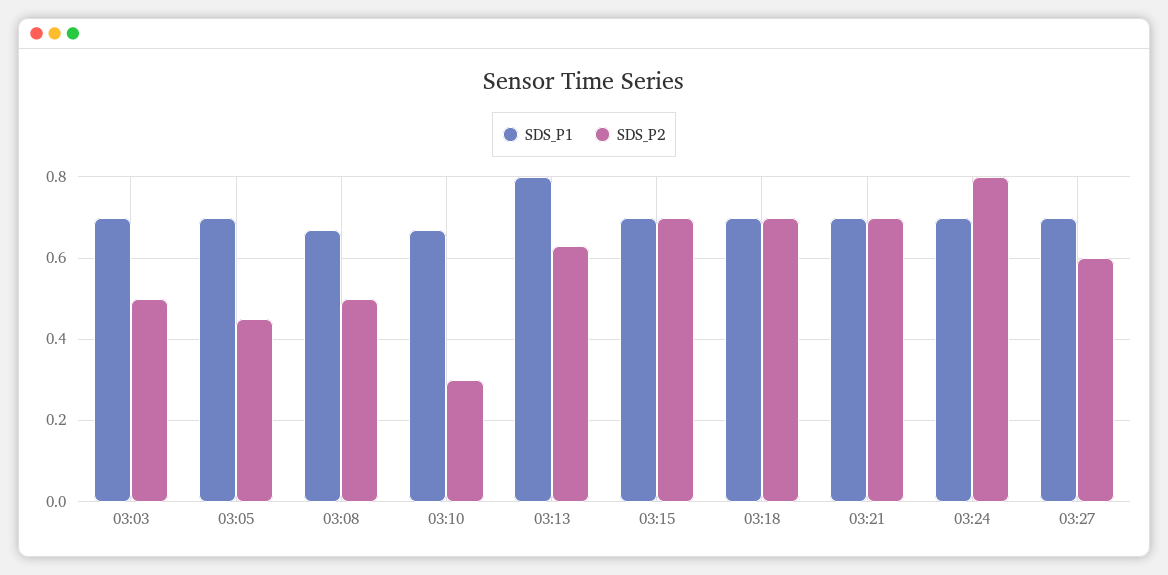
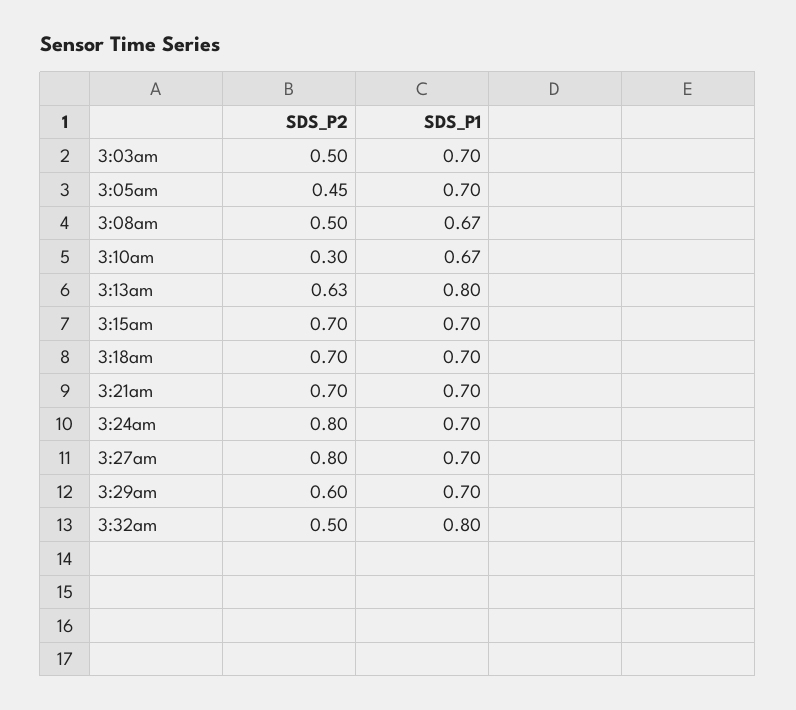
SDS_P2, 03:27: 0.6 -> 0.8
SDS_P2, 3:29am: none -> 0.6
SDS_P1, 3:29am: none -> 0.7
SDS_P2, 3:32am: none -> 0.5
SDS_P1, 3:32am: none -> 0.8

